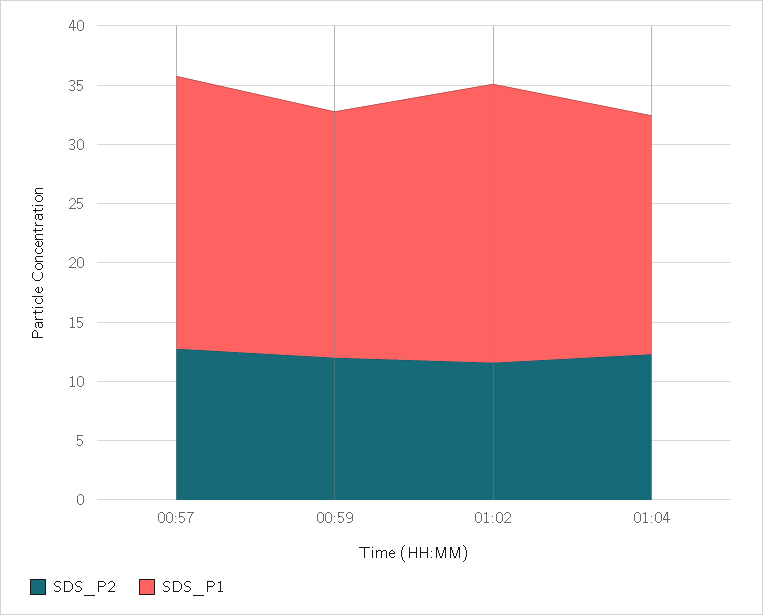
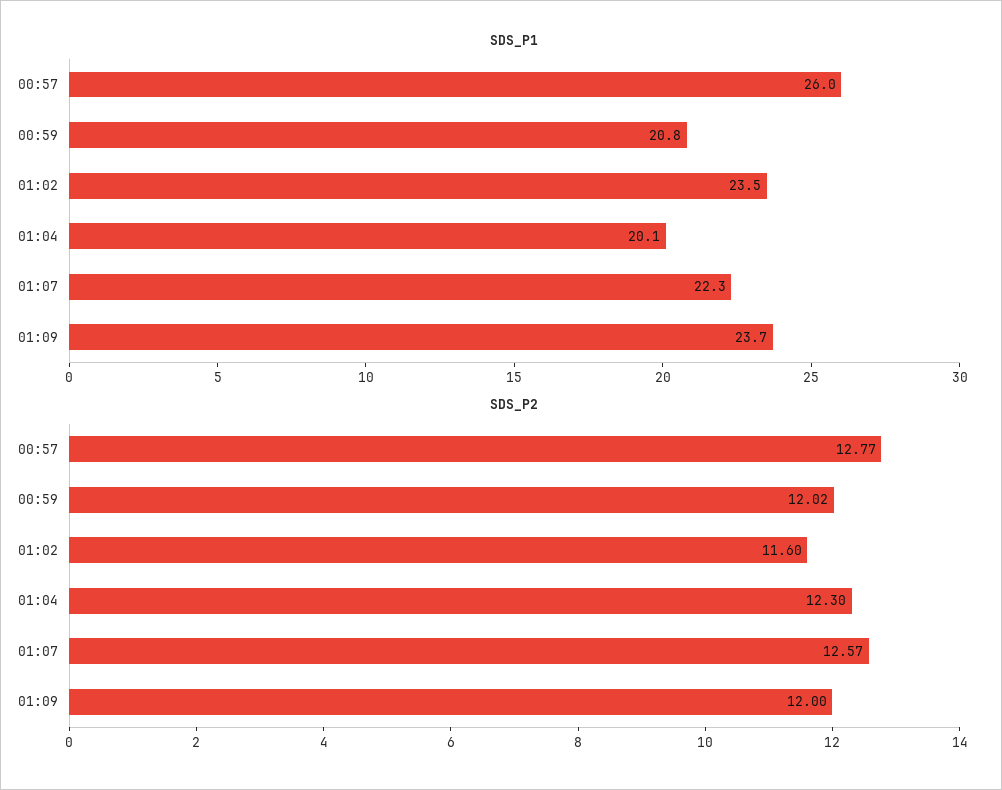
SDS_P1, 00:57: 23 -> 26
SDS_P1, 01:07: none -> 22.3
SDS_P1, 01:09: none -> 23.7
SDS_P2, 01:07: none -> 12.57
SDS_P2, 01:09: none -> 12

